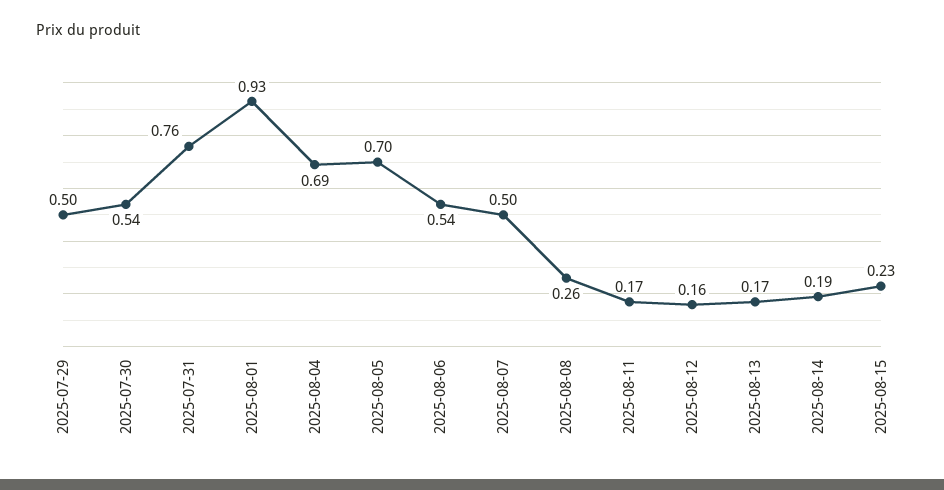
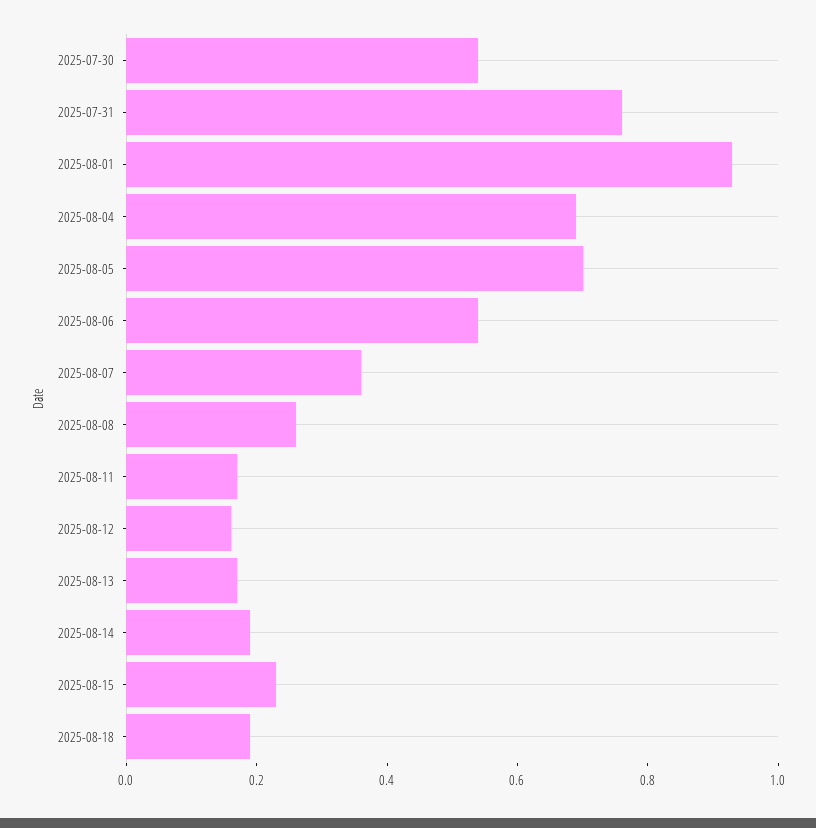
2025-07-29: 0.5 -> none
2025-08-07: 0.5 -> 0.35
2025-08-18: none -> 0.2

